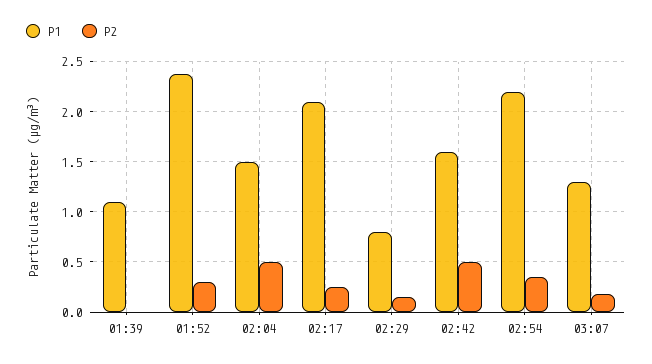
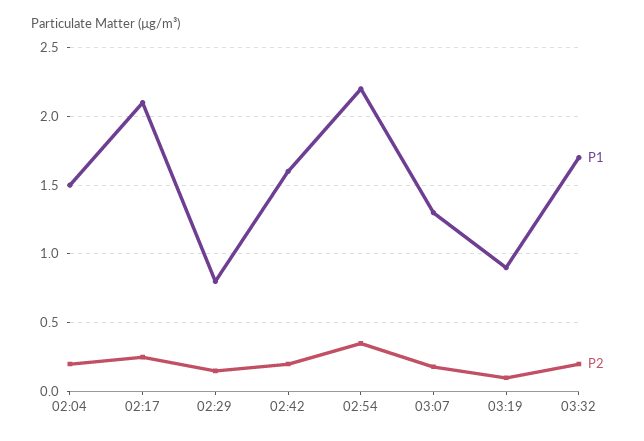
P1, 01:39: 1.1 -> none
P2, 01:39: 0 -> none
P1, 01:52: 2.4 -> none
P2, 01:52: 0.3 -> none
P2, 02:04: 0.5 -> 0.2
P2, 02:42: 0.5 -> 0.2
P1, 03:19: none -> 0.9
P2, 03:19: none -> 0.1
P1, 03:32: none -> 1.7
P2, 03:32: none -> 0.2

